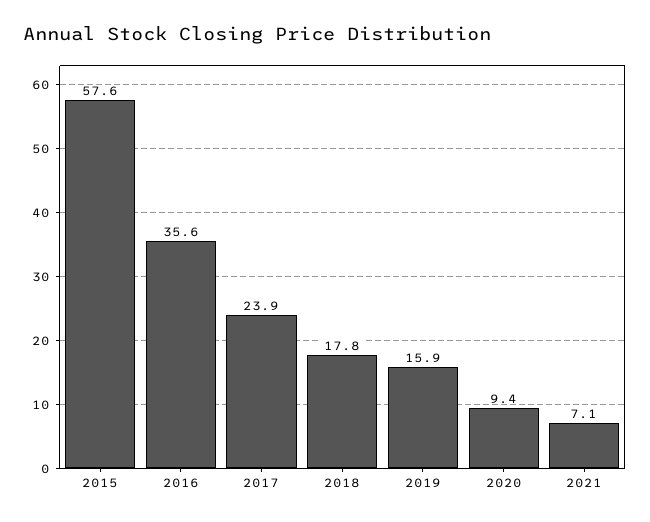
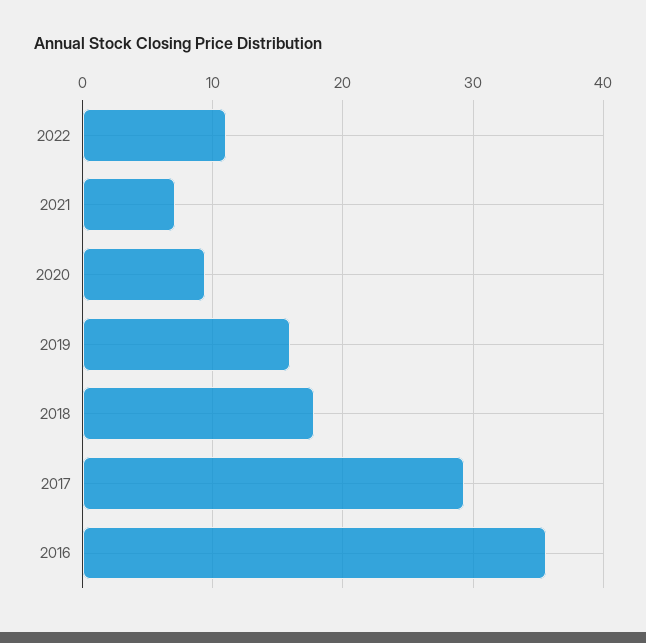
2015: 57.6 -> none
2017: 23.9 -> 29
2022: none -> 11

